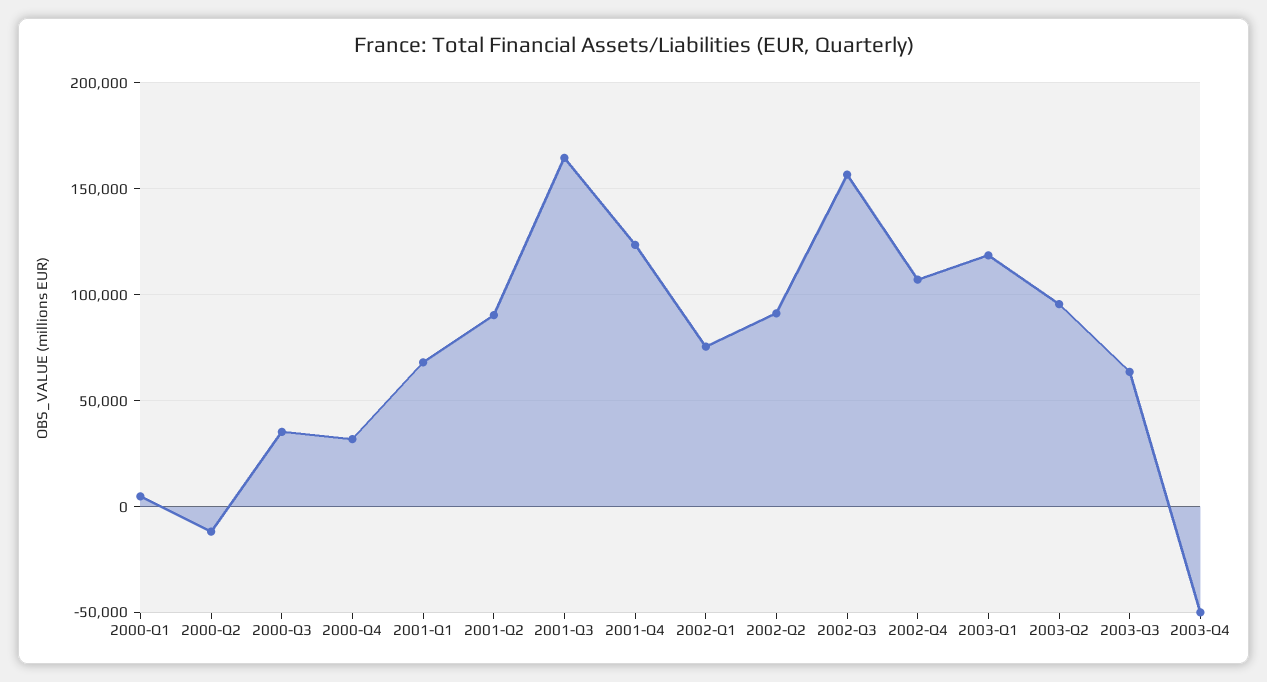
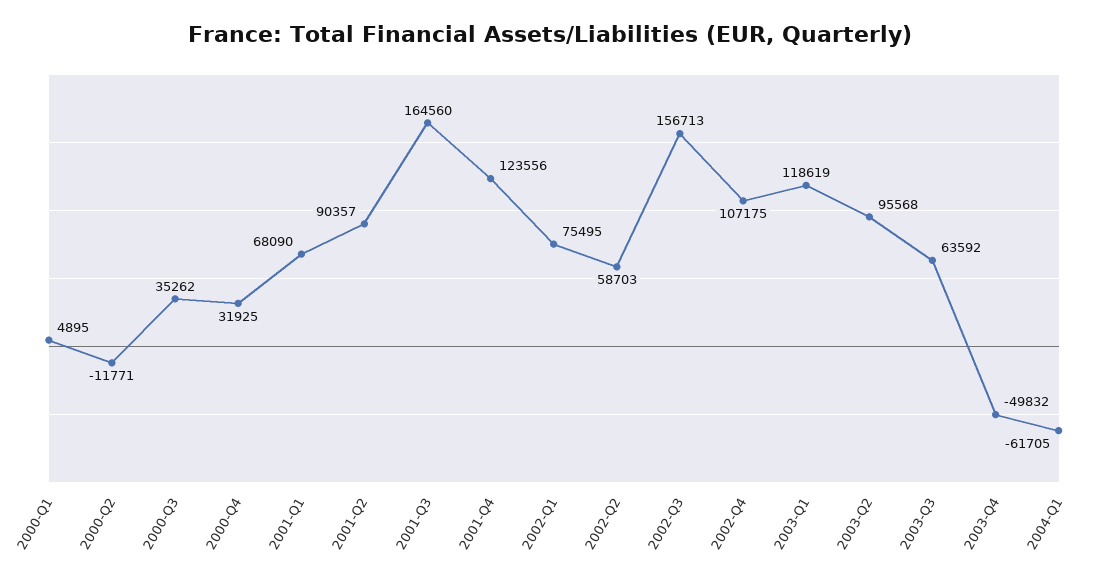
2002-Q2: 90000 -> 58703
2004-Q1: none -> -61705

